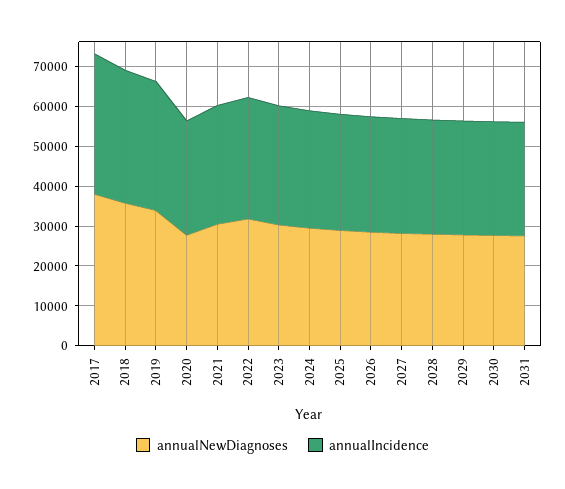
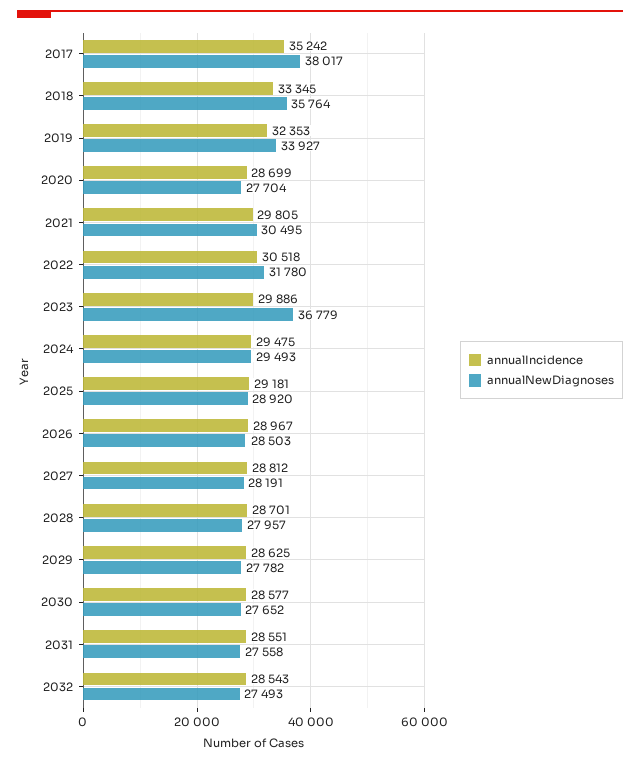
annualNewDiagnoses, 2023: 30000 -> 36779
annualIncidence, 2032: none -> 28543
annualNewDiagnoses, 2032: none -> 27493

